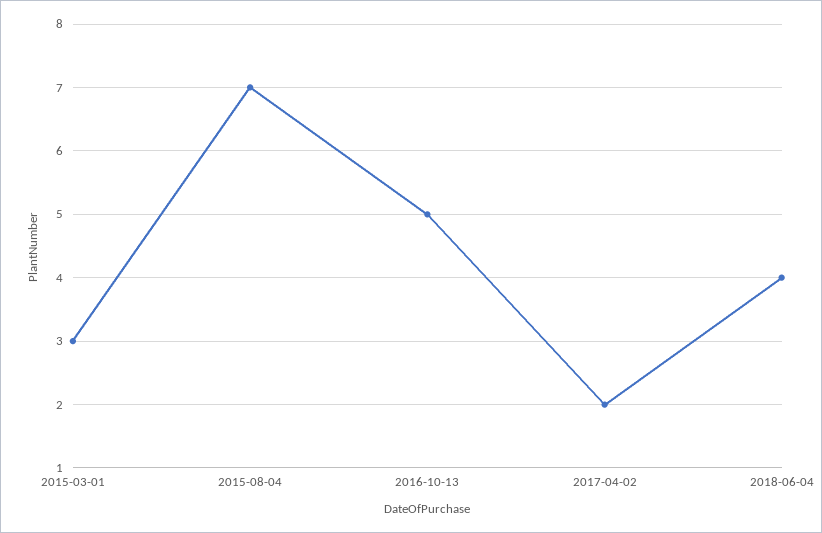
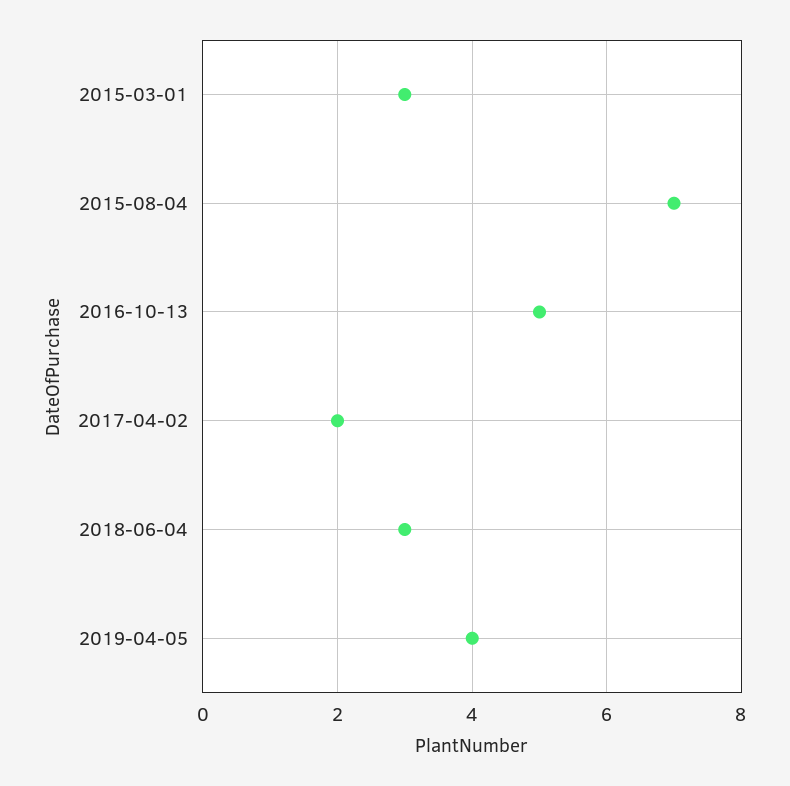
2018-06-04: 4 -> 3
2019-04-05: none -> 4

